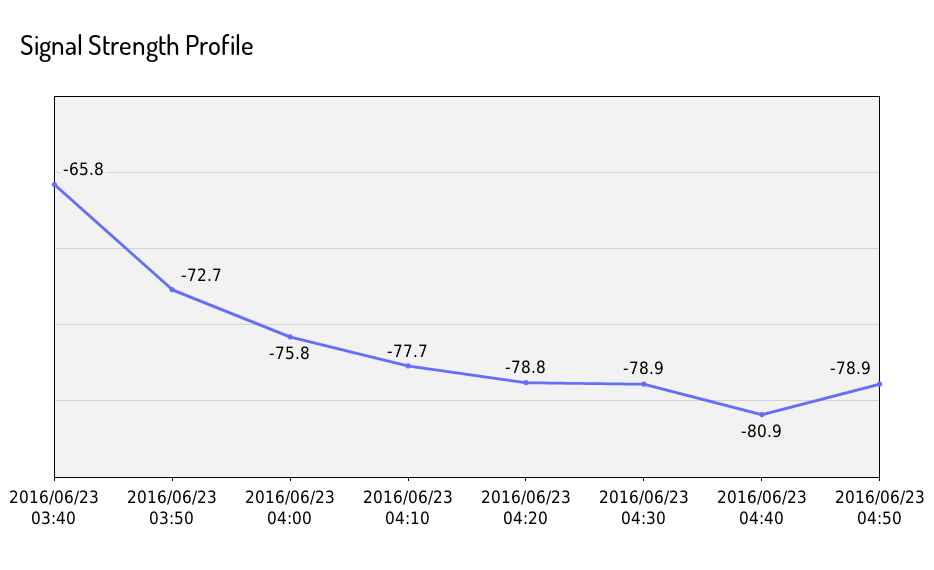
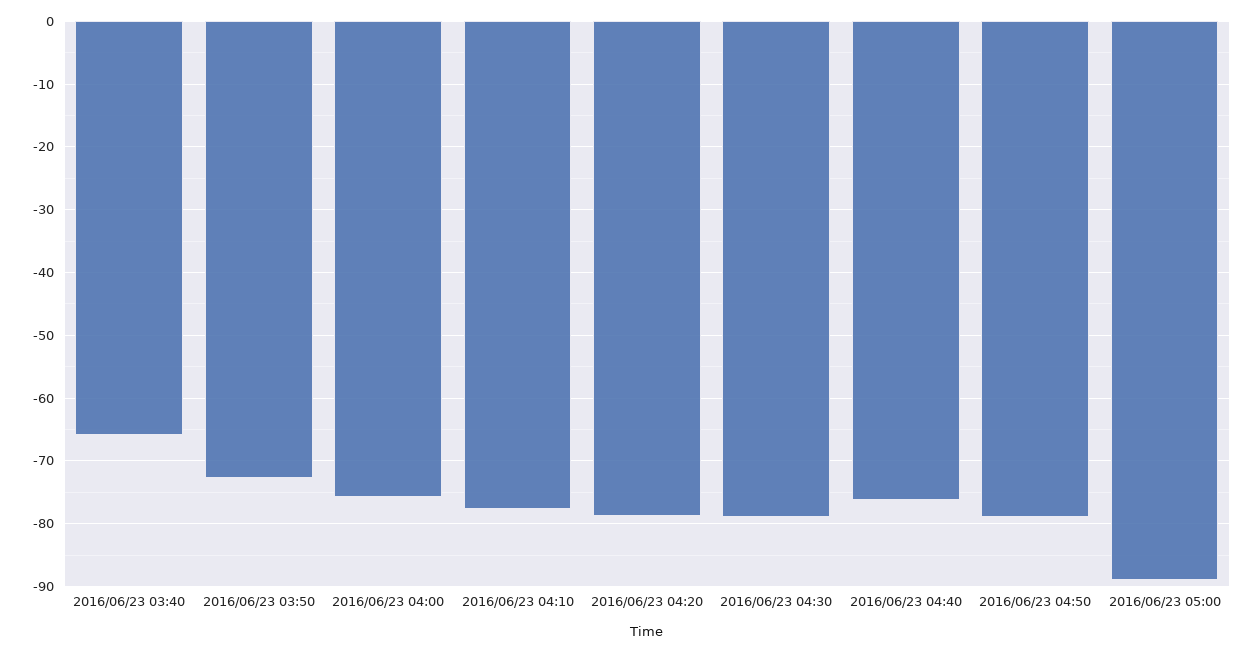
2016/06/23 04:40: -80.9 -> -76
2016/06/23 05:00: none -> -89

